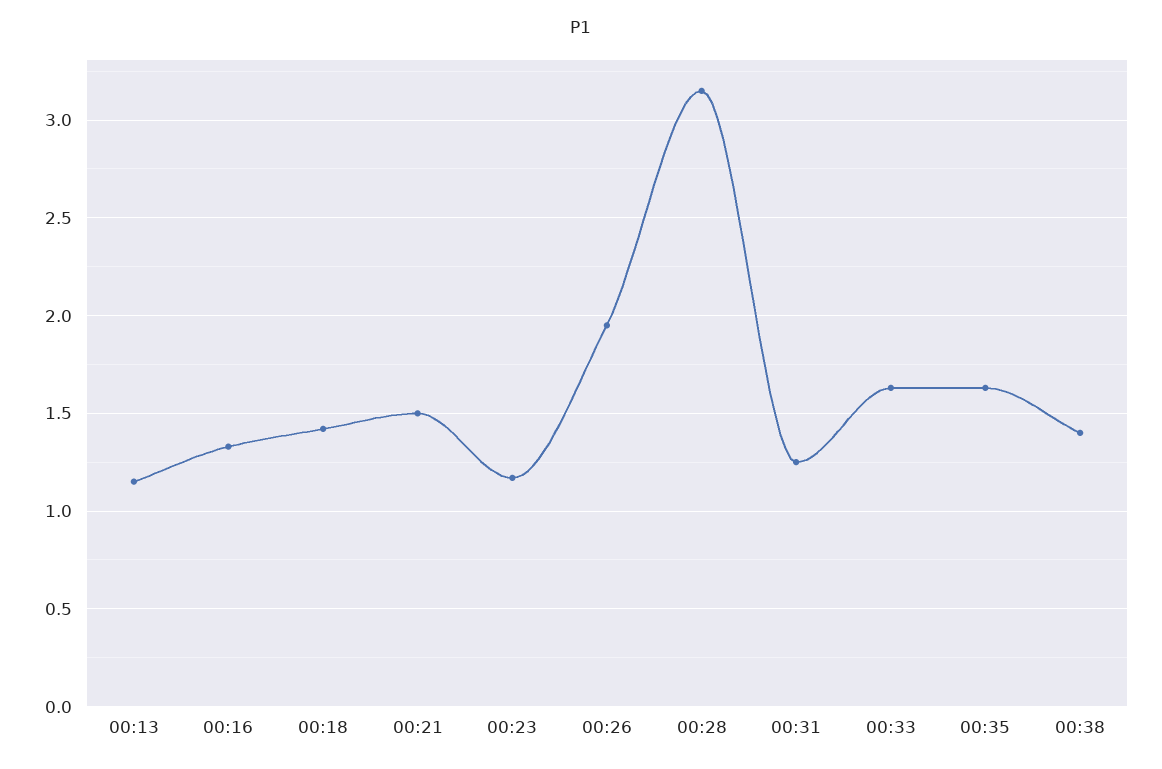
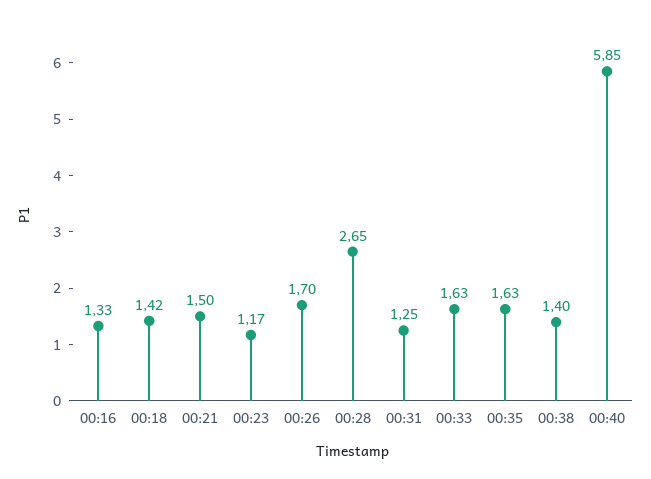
00:13: 1.15 -> none
00:26: 1.95 -> 1.7
00:28: 3.15 -> 2.65
00:40: none -> 5.85

